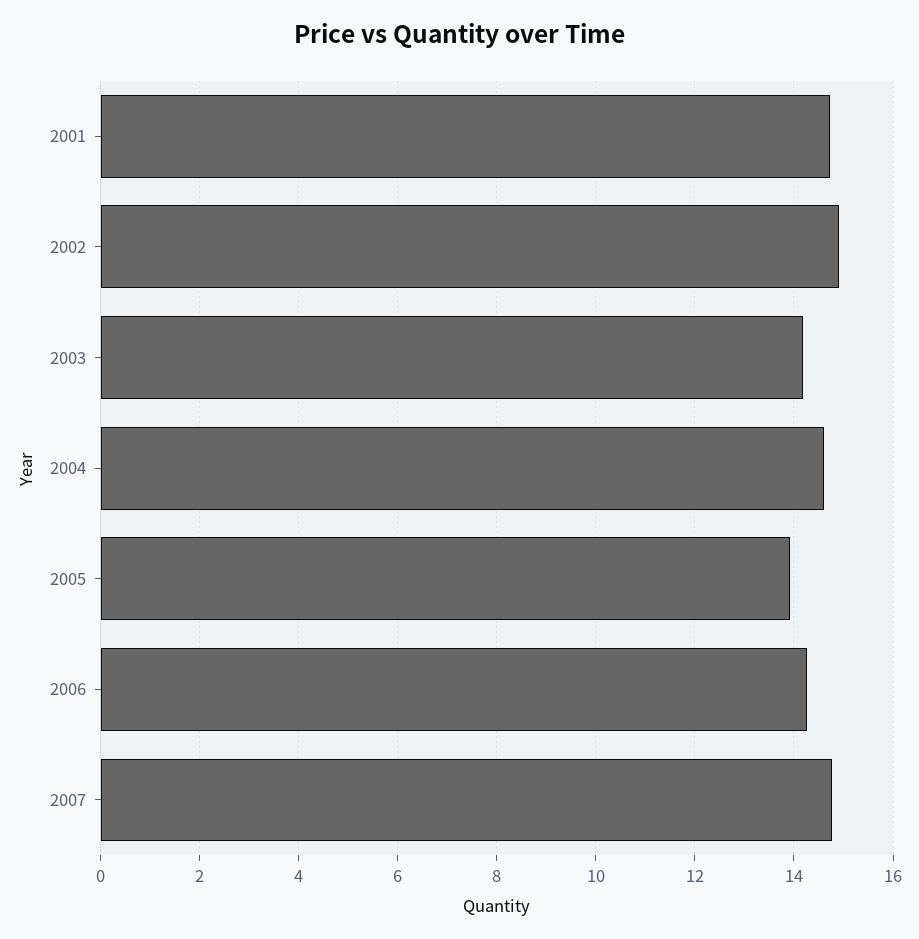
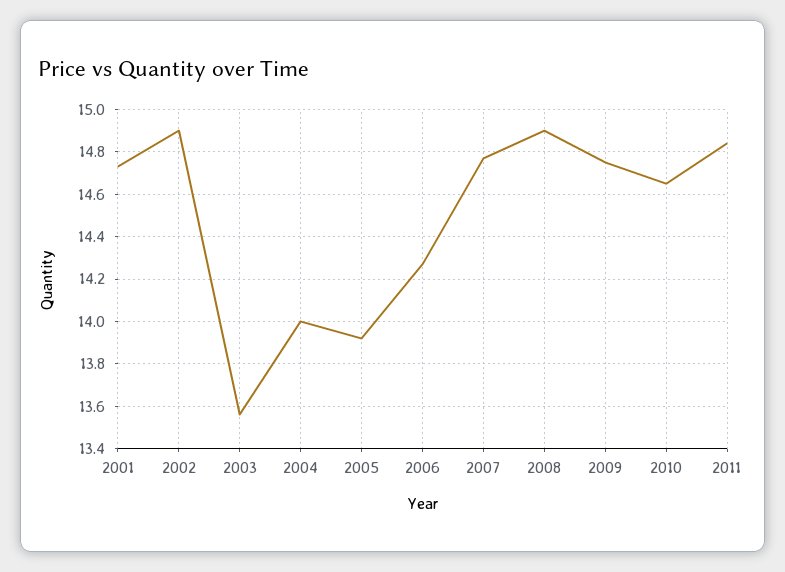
2003: 14.2 -> 13.55
2004: 14.6 -> 14
2008: none -> 14.9
2009: none -> 14.75
2010: none -> 14.65
2011: none -> 14.85

